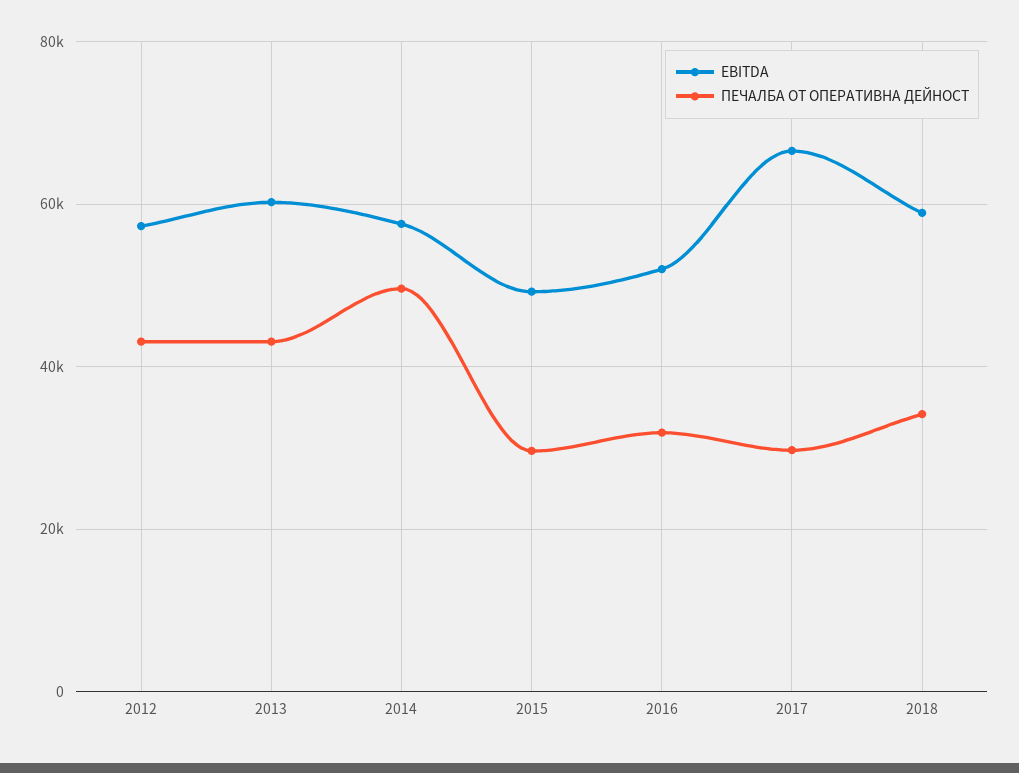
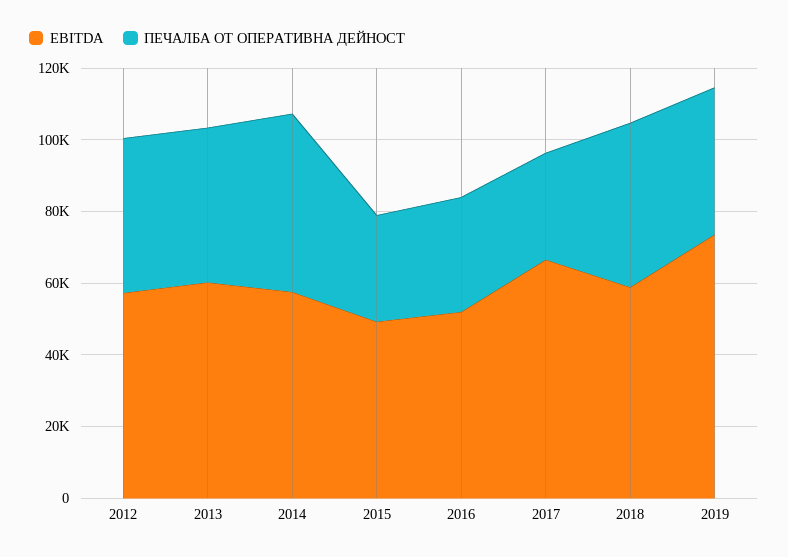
ПЕЧАЛБА ОТ ОПЕРАТИВНА ДЕЙНОСТ, 2018: 34000 -> 45000
EBITDA, 2019: none -> 75000
ПЕЧАЛБА ОТ ОПЕРАТИВНА ДЕЙНОСТ, 2019: none -> 40000

